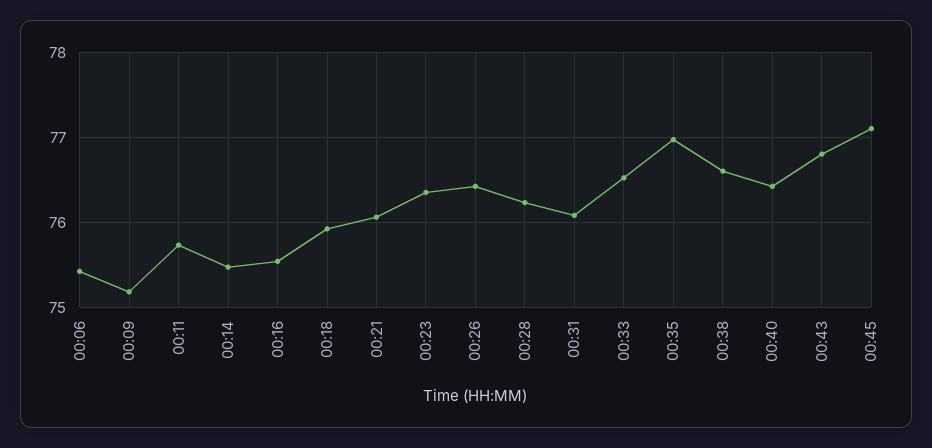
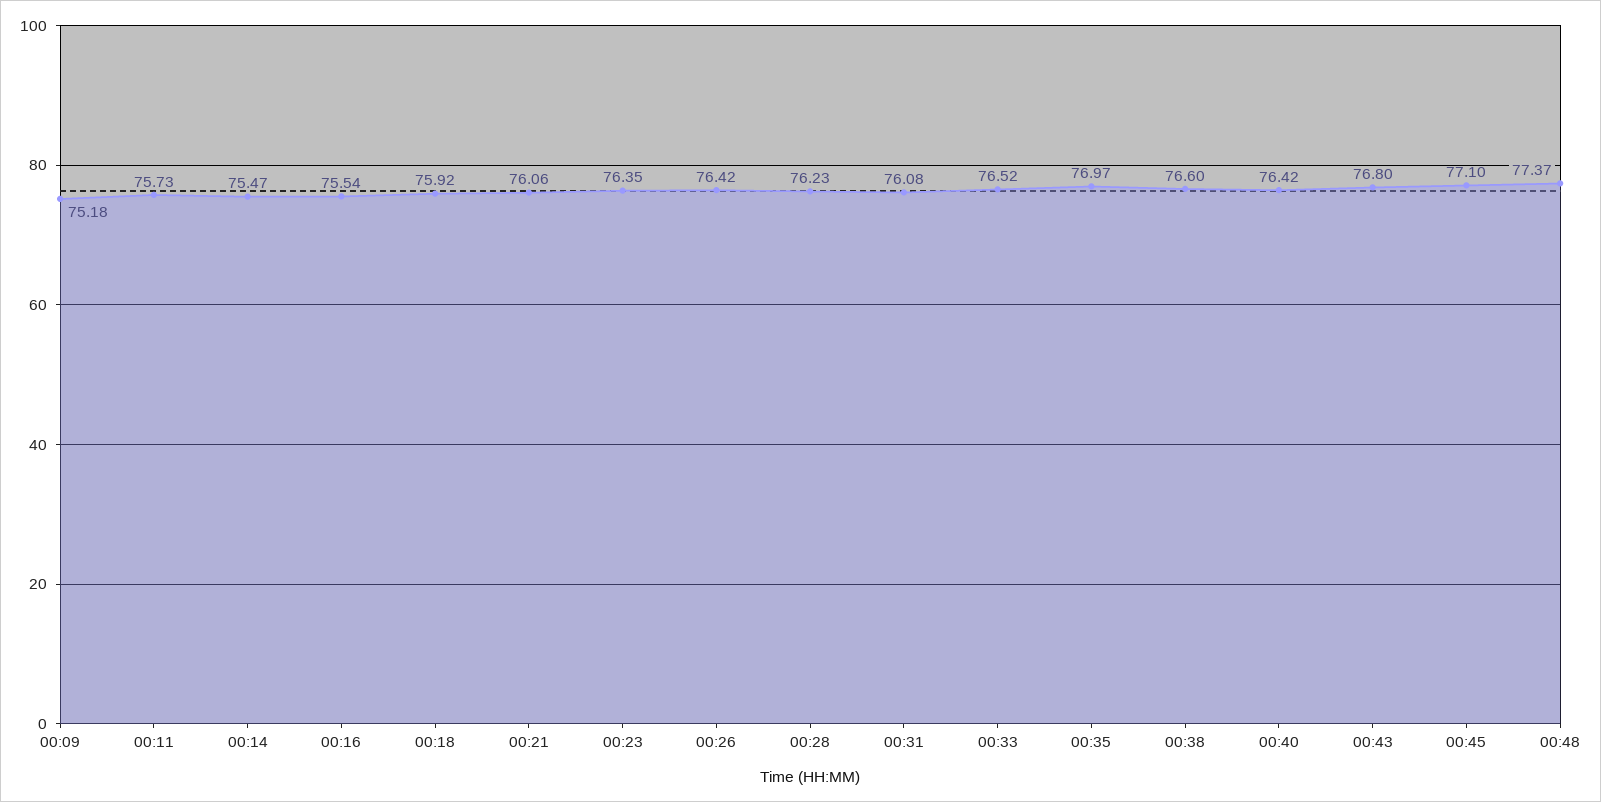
00:06: 75.4 -> none
00:48: none -> 77.37

